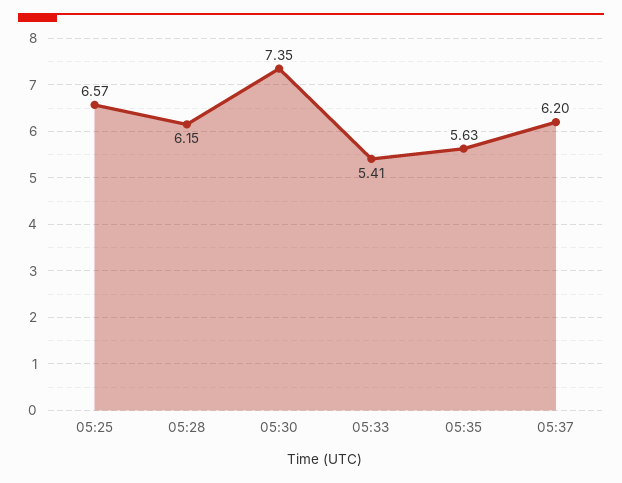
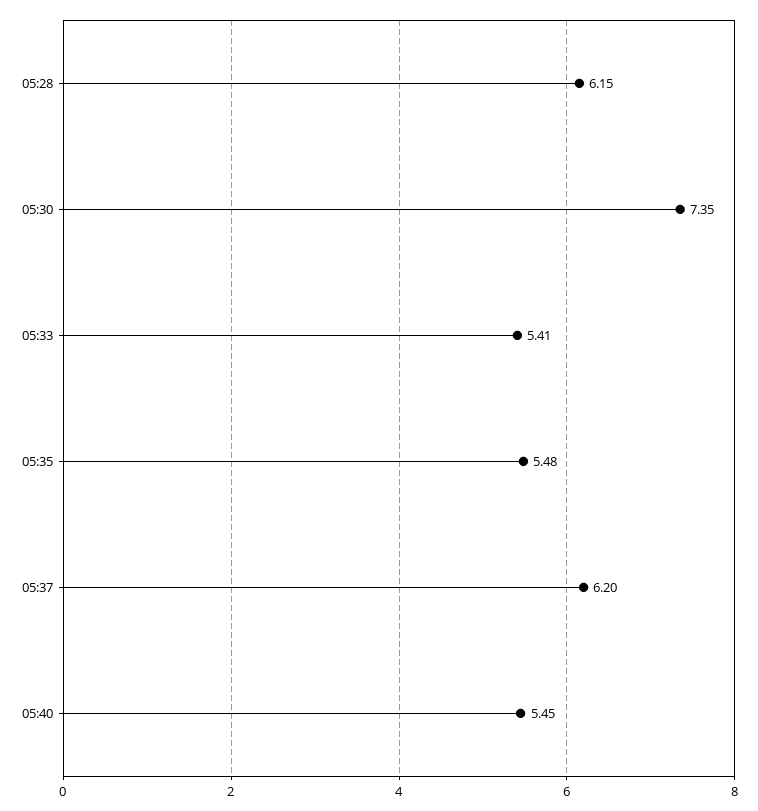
05:25: 6.57 -> none
05:35: 5.63 -> 5.48
05:40: none -> 5.45

